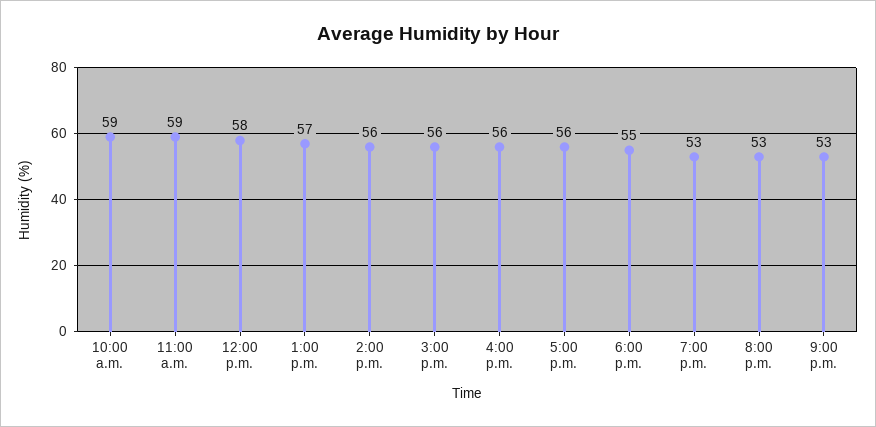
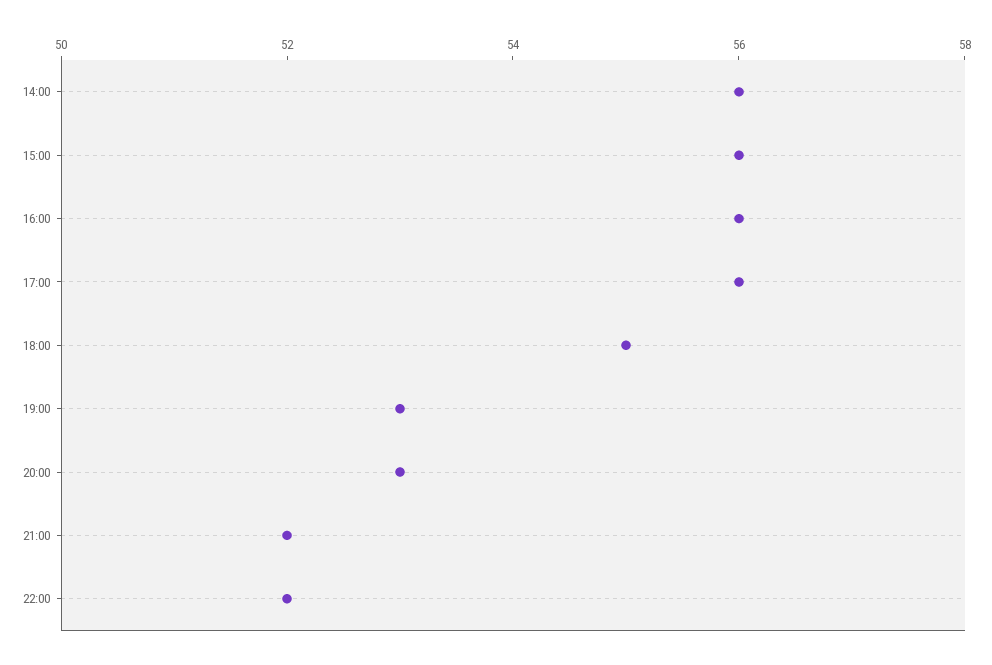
10:00 a.m.: 59 -> none
11:00 a.m.: 59 -> none
12:00 p.m.: 58 -> none
1:00 p.m.: 57 -> none
9:00 p.m.: 53 -> 52
22:00: none -> 52

